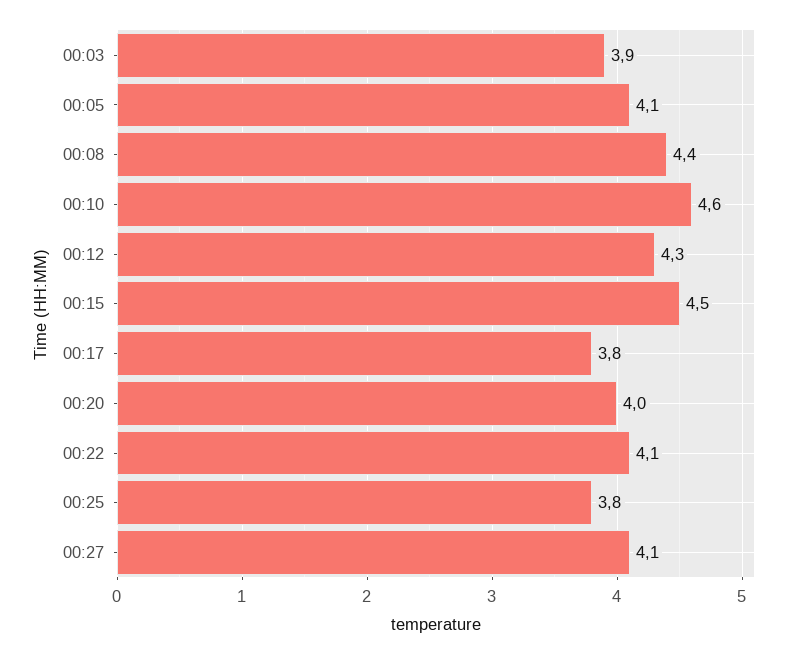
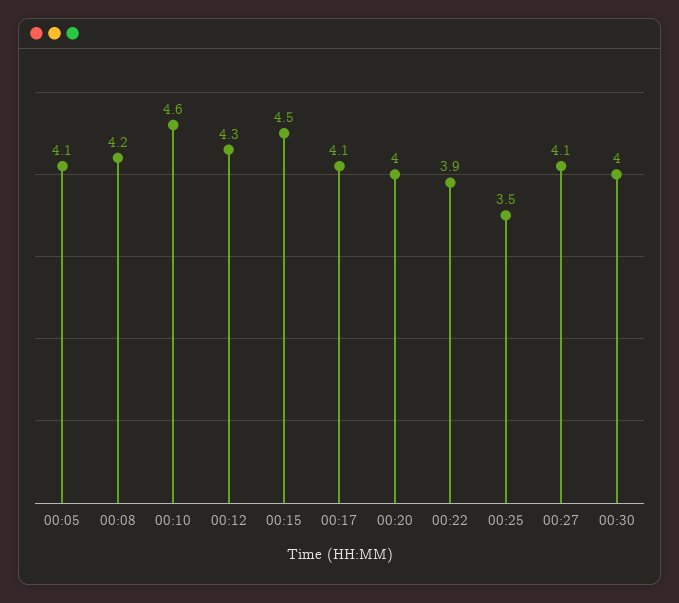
00:03: 3.9 -> none
00:08: 4.4 -> 4.2
00:17: 3.8 -> 4.1
00:22: 4.1 -> 3.9
00:25: 3.8 -> 3.5
00:30: none -> 4

